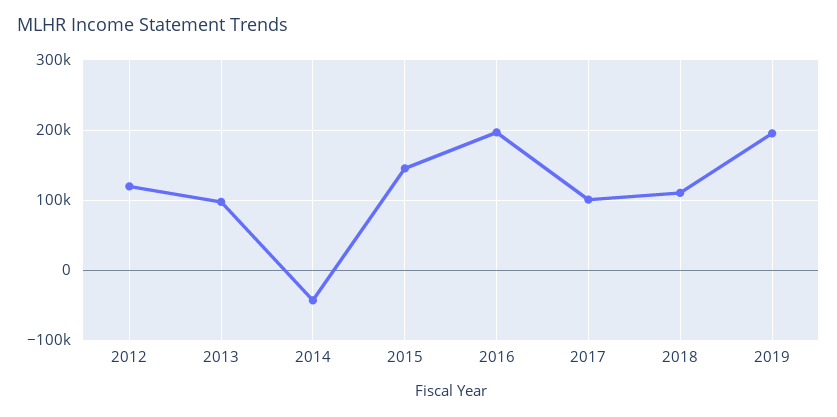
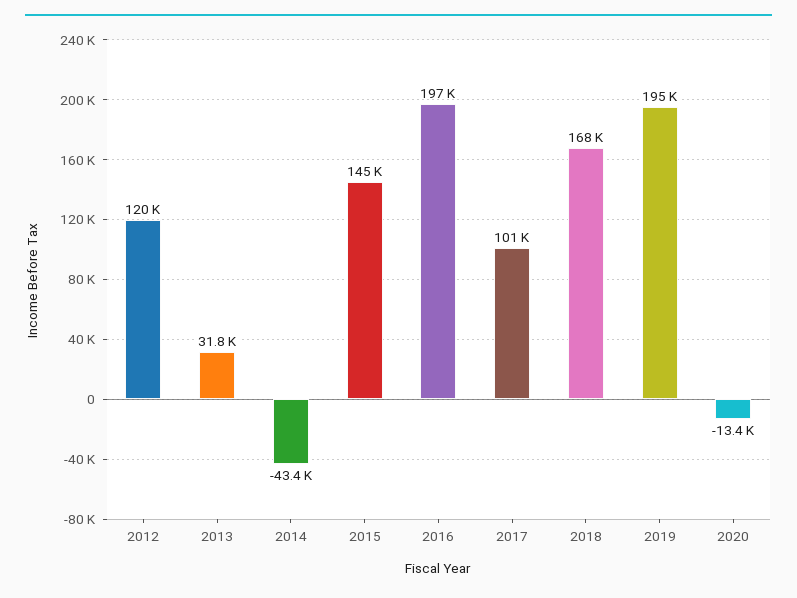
2013: 100000 -> 31800
2018: 110000 -> 168000
2020: none -> -13400

